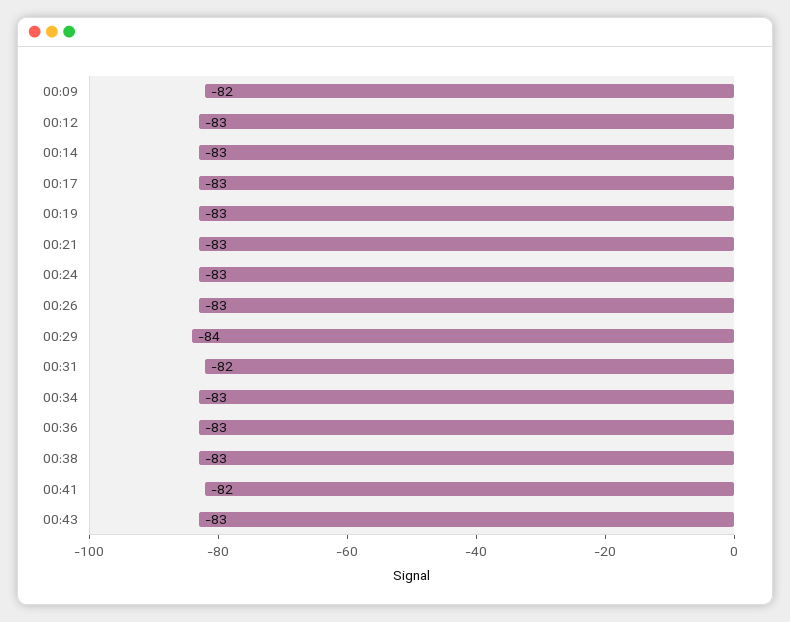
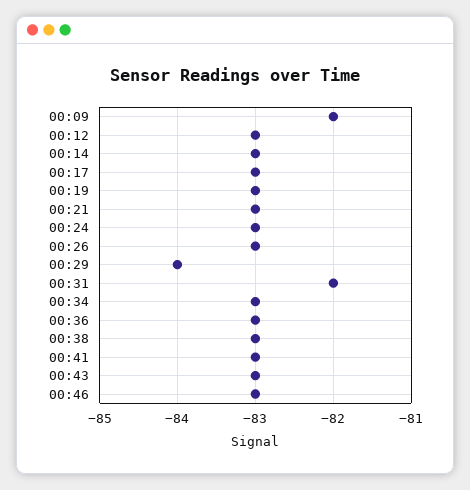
00:41: -82 -> -83
00:46: none -> -83

